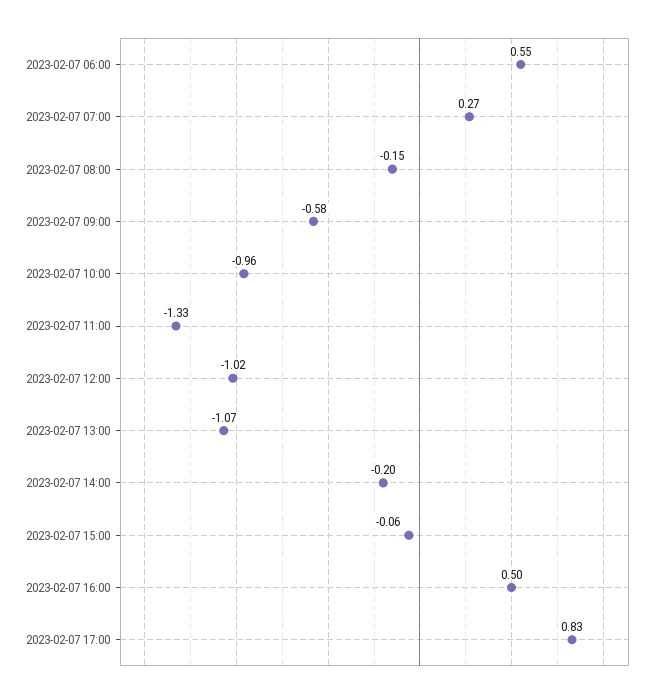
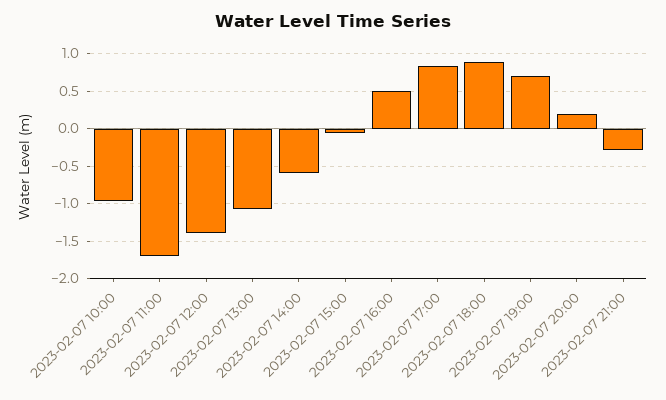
2023-02-07 06:00: 0.55 -> none
2023-02-07 07:00: 0.27 -> none
2023-02-07 08:00: -0.15 -> none
2023-02-07 09:00: -0.58 -> none
2023-02-07 11:00: -1.33 -> -1.7
2023-02-07 12:00: -1.02 -> -1.4
2023-02-07 14:00: -0.2 -> -0.6
2023-02-07 18:00: none -> 0.9
2023-02-07 19:00: none -> 0.7
2023-02-07 20:00: none -> 0.2
2023-02-07 21:00: none -> -0.3

